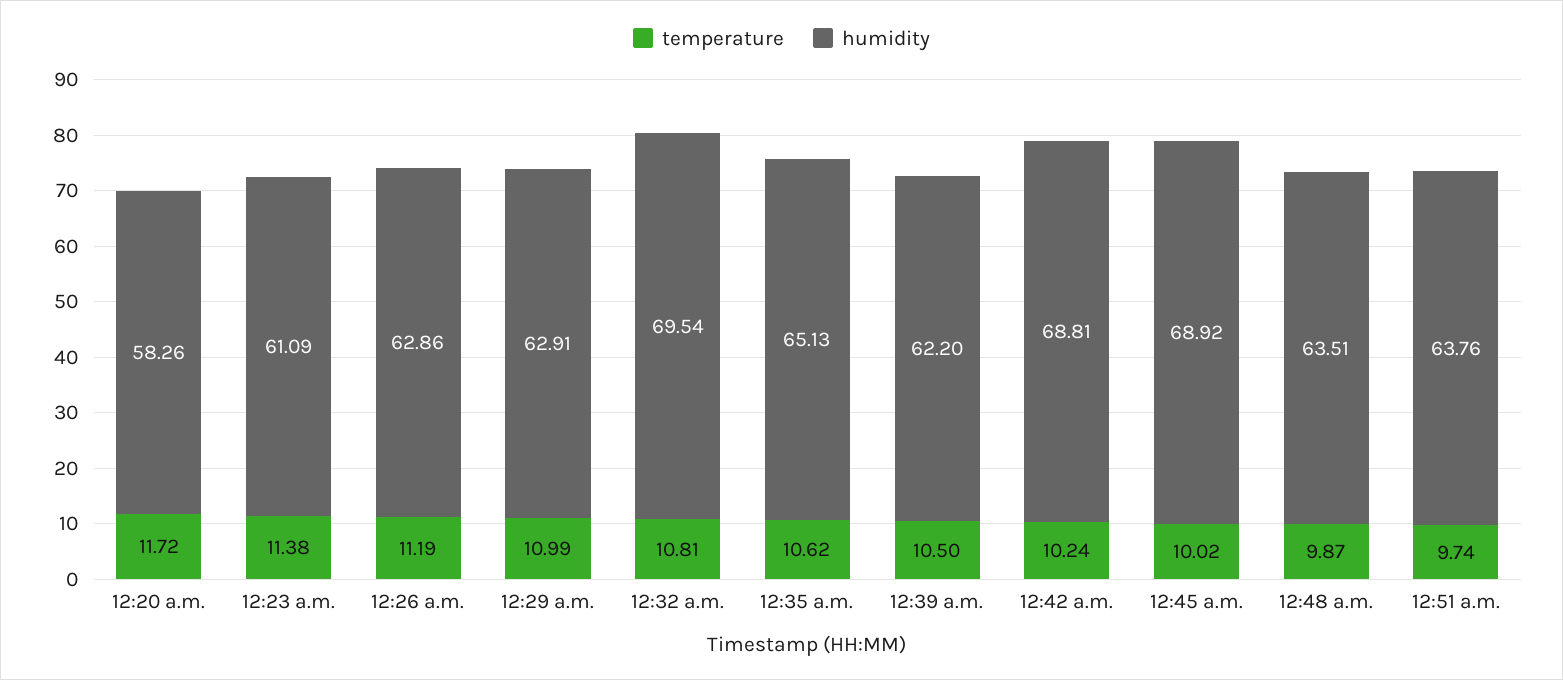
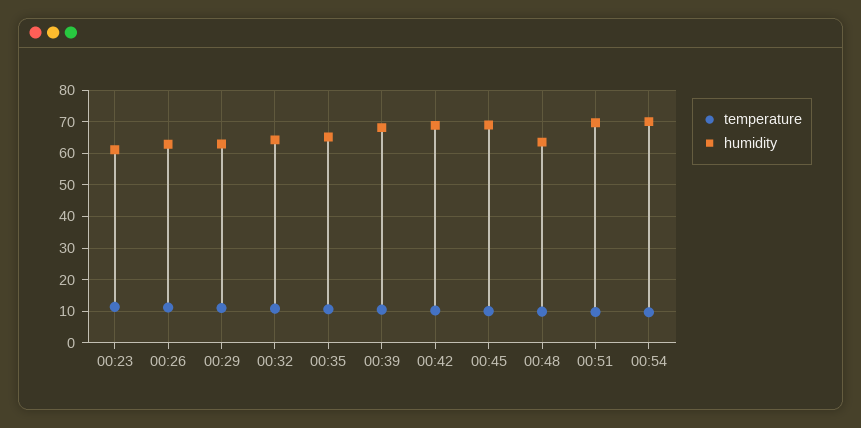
temperature, 12:20 a.m.: 11.72 -> none
humidity, 12:20 a.m.: 58.26 -> none
humidity, 12:32 a.m.: 69.54 -> 64
humidity, 12:39 a.m.: 62.2 -> 68
humidity, 12:51 a.m.: 63.76 -> 70
temperature, 00:54: none -> 10
humidity, 00:54: none -> 70

